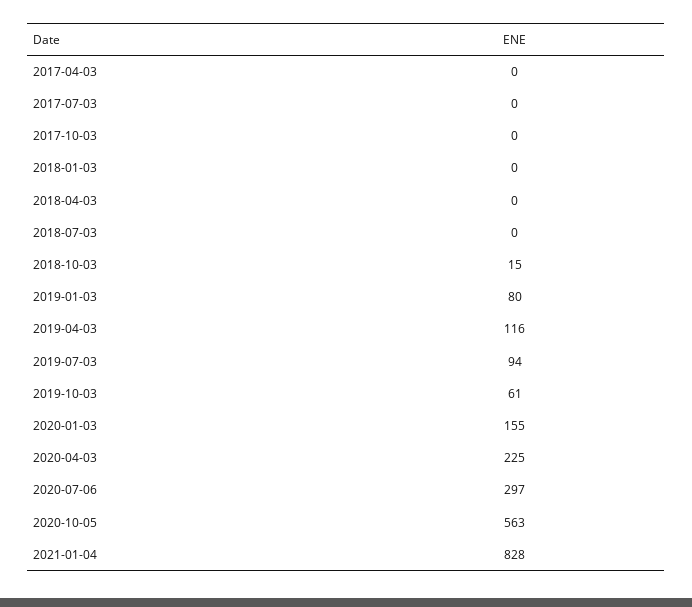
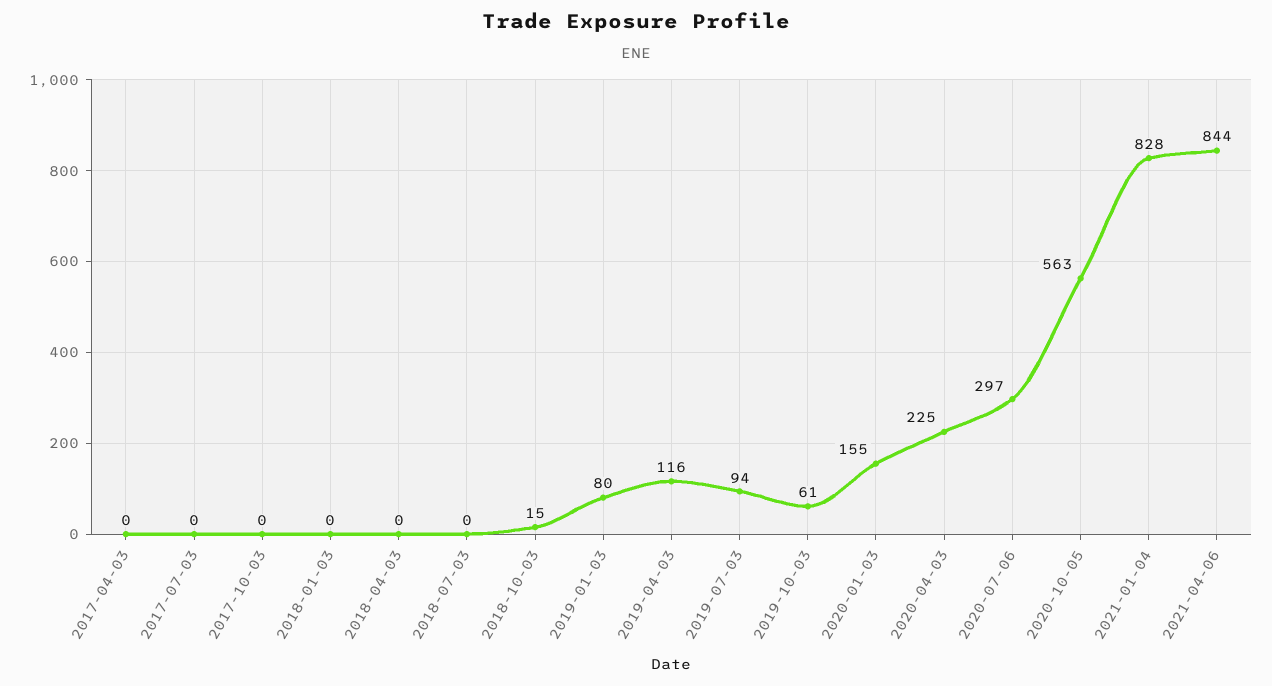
2021-04-06: none -> 844

